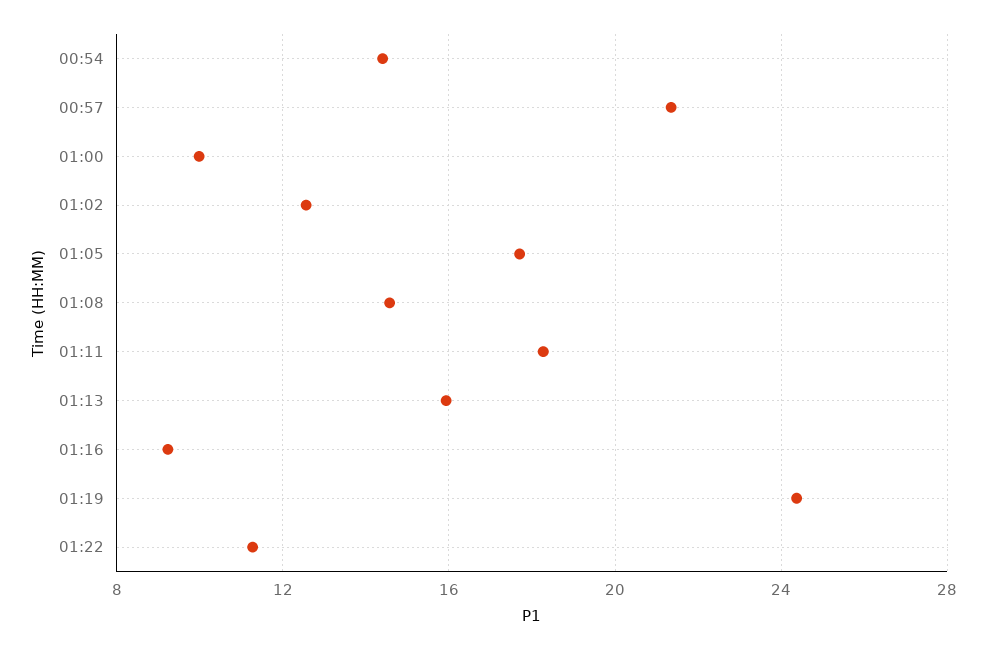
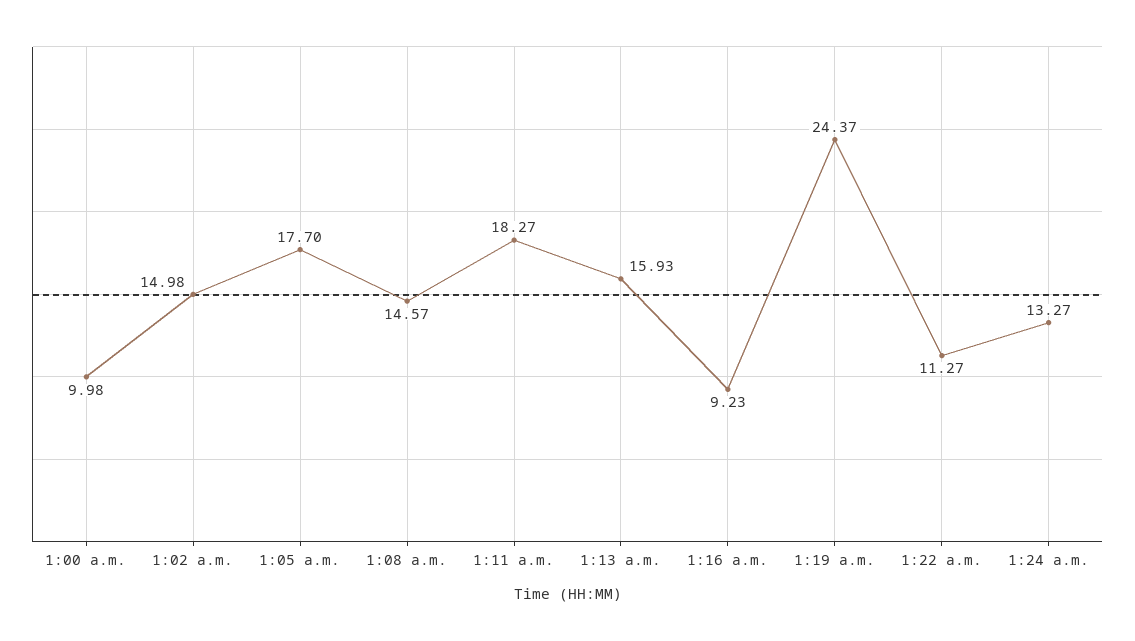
00:54: 14.5 -> none
00:57: 21.5 -> none
01:02: 12.5 -> 14.98
1:24 a.m.: none -> 13.27

